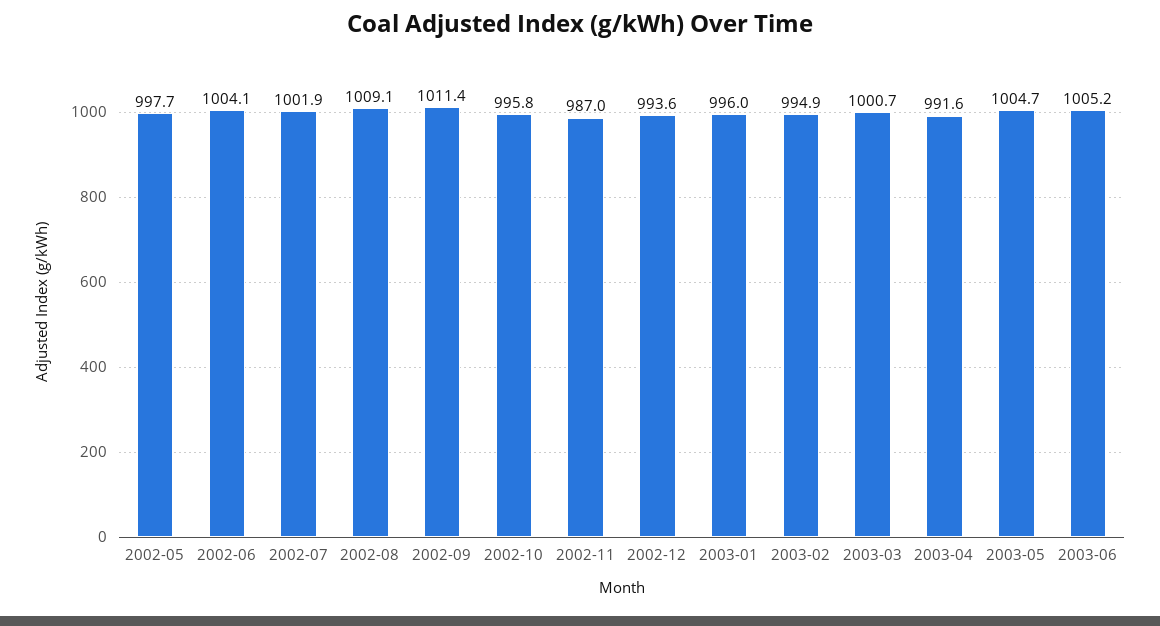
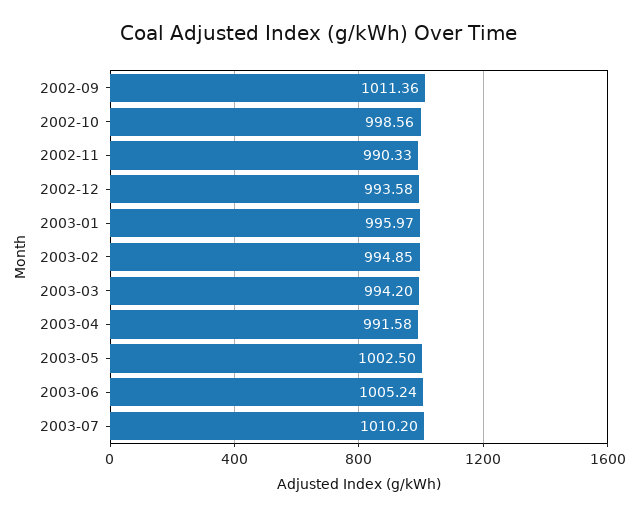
2002-05: 997.7 -> none
2002-06: 1004.1 -> none
2002-07: 1001.9 -> none
2002-08: 1009.1 -> none
2002-10: 995.8 -> 998.56
2002-11: 987 -> 990.33
2003-03: 1000.7 -> 994.2
2003-05: 1004.7 -> 1002.5
2003-07: none -> 1010.2

